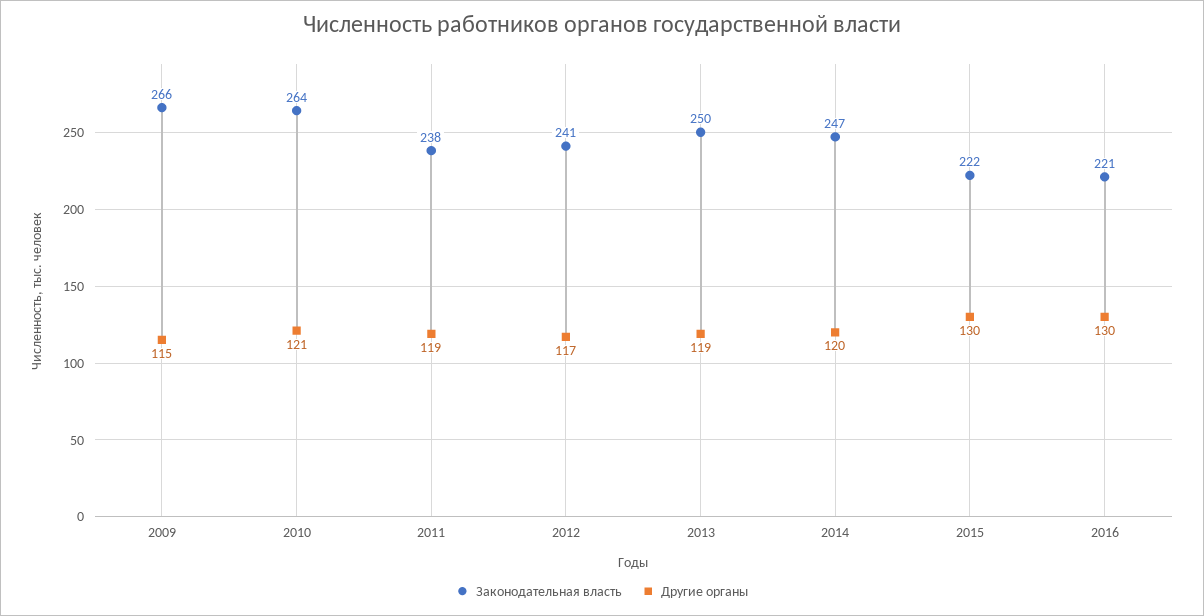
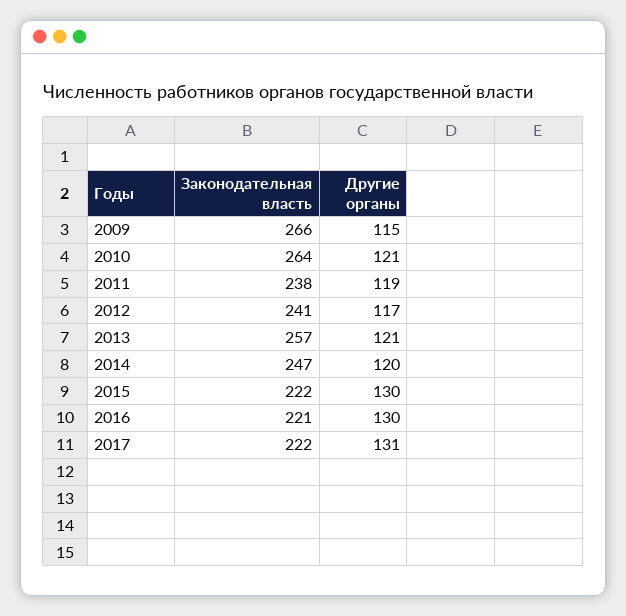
Законодательная власть, 2013: 250 -> 257
Другие органы, 2013: 119 -> 121
Законодательная власть, 2017: none -> 222
Другие органы, 2017: none -> 131

